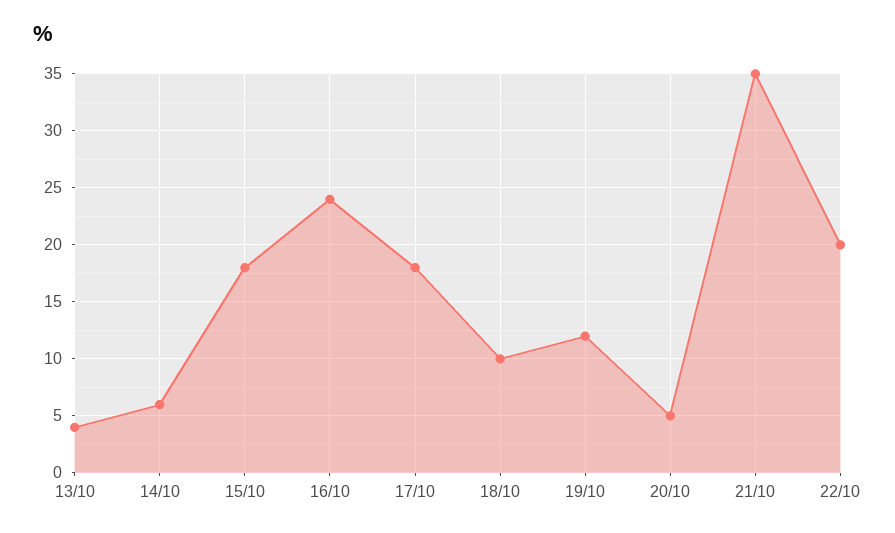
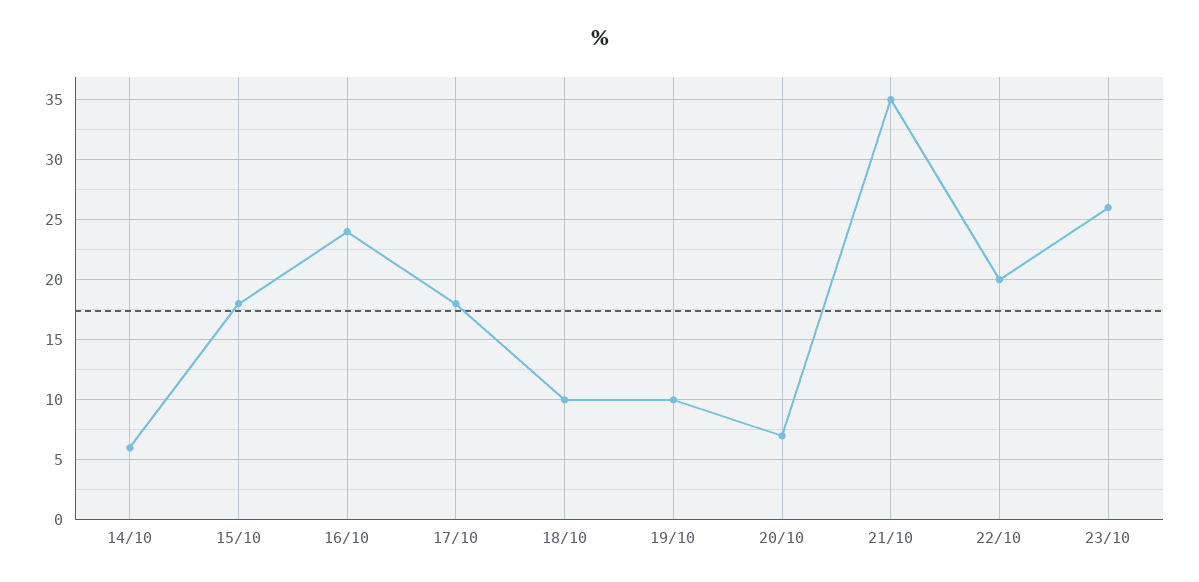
13/10: 4 -> none
19/10: 12 -> 10
20/10: 5 -> 7
23/10: none -> 26

